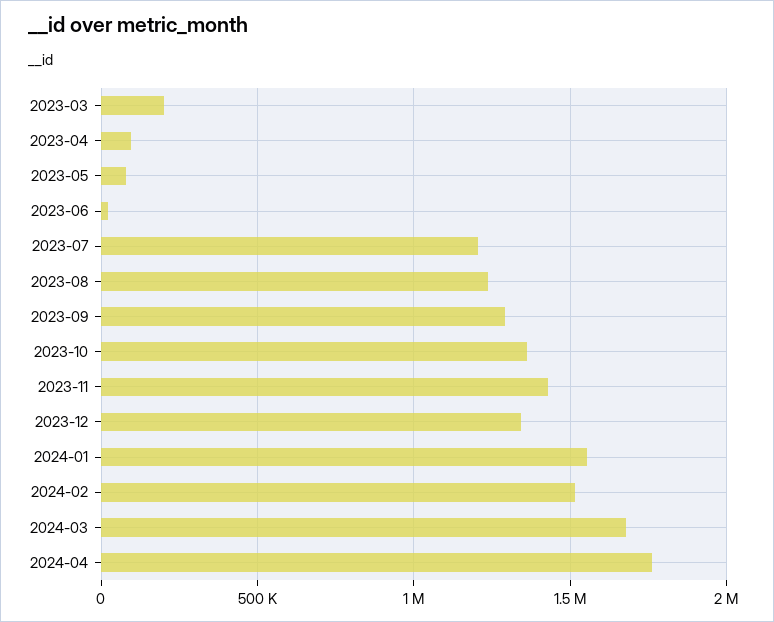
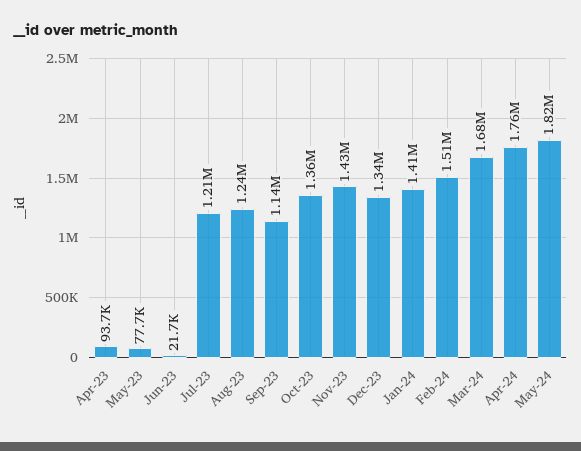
2023-03: 200000 -> none
2023-09: 1300000 -> 1140000
2024-01: 1550000 -> 1410000
May-24: none -> 1820000

